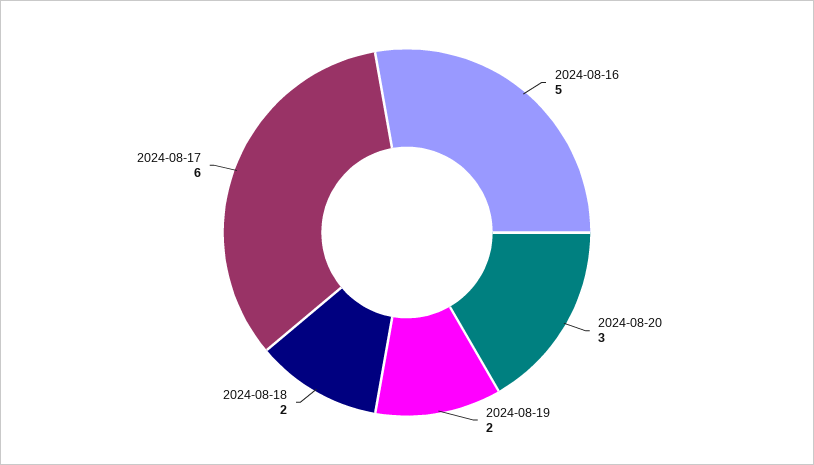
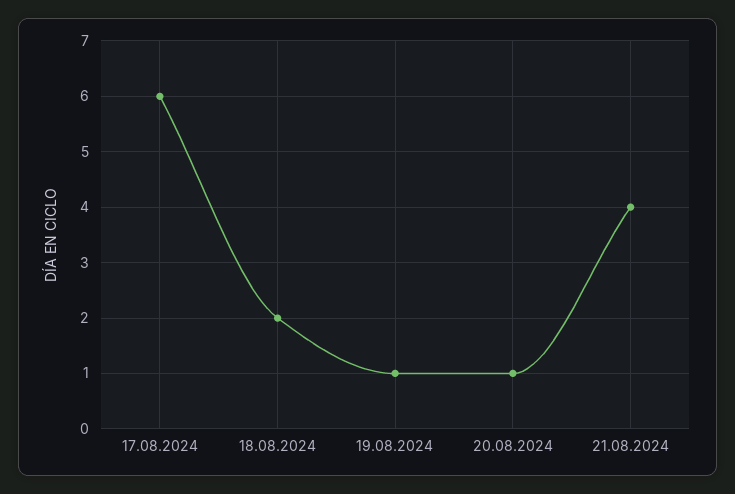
2024-08-16: 5 -> none
2024-08-20: 3 -> 1
2024-08-19: 2 -> 1
21.08.2024: none -> 4

